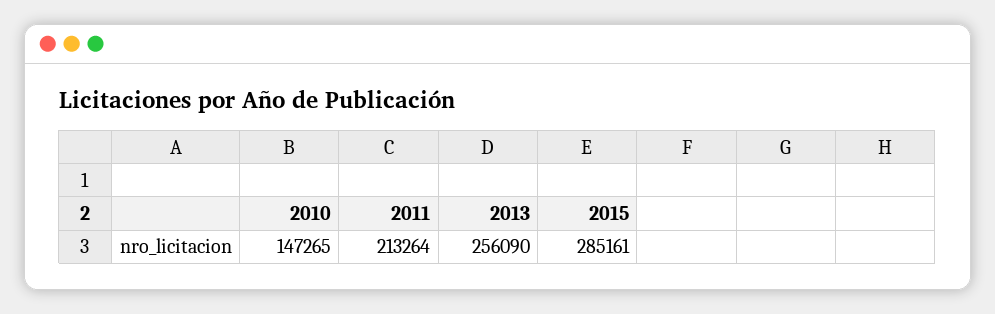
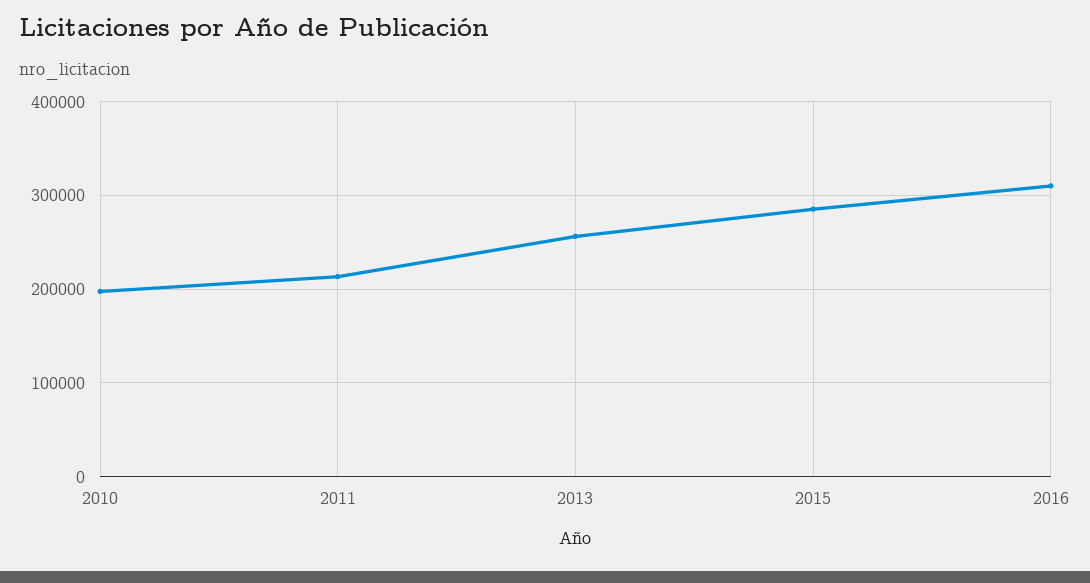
2010: 147265 -> 200000
2016: none -> 310000

